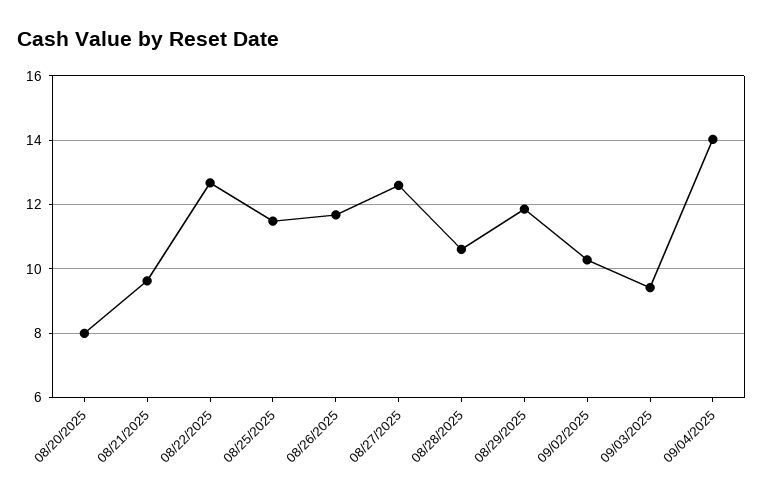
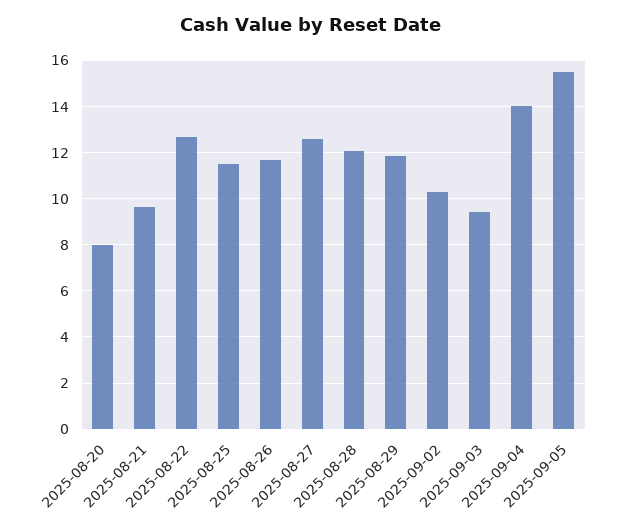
08/28/2025: 10.6 -> 12
2025-09-05: none -> 15.5

